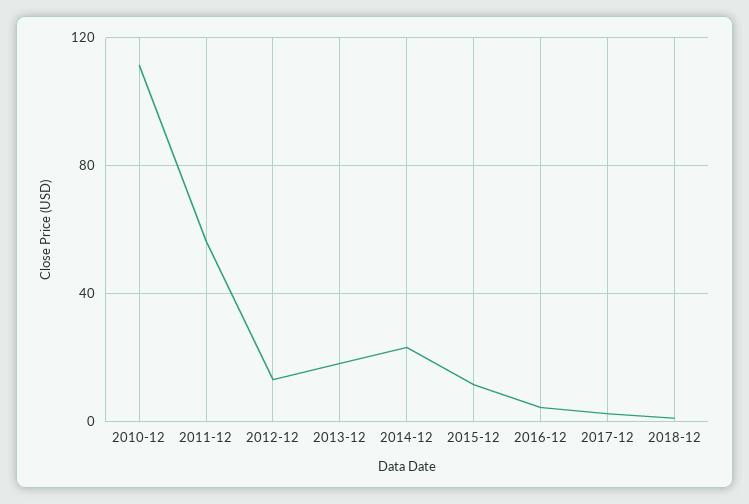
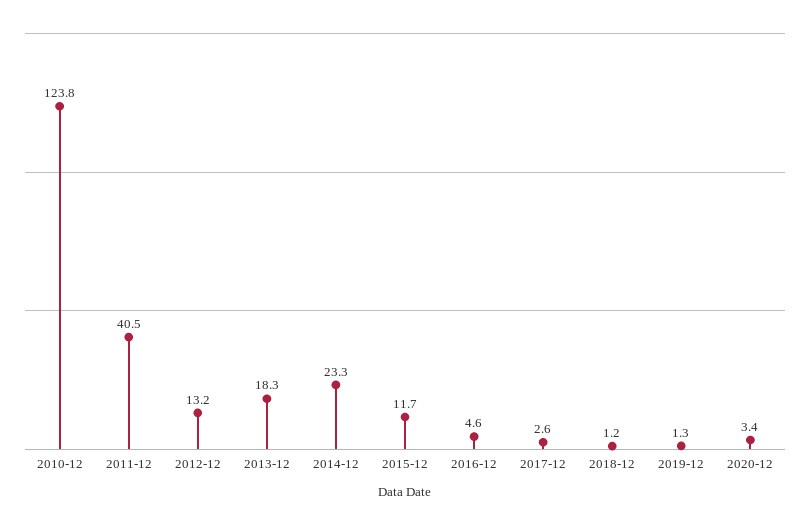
2010-12: 110 -> 123.8
2011-12: 55 -> 40.5
2019-12: none -> 1.3
2020-12: none -> 3.4

